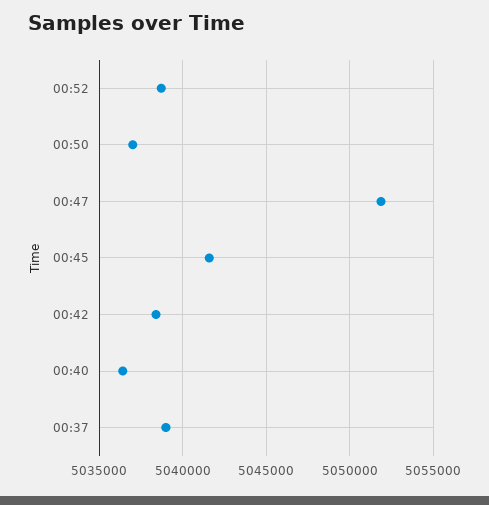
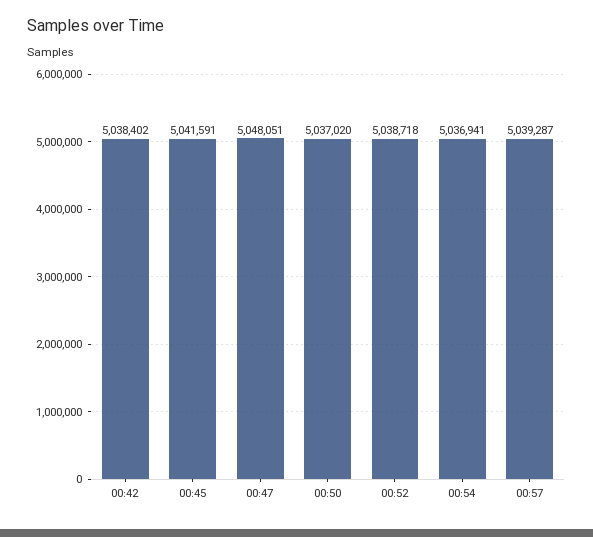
00:47: 5052000 -> 5048051
00:40: 5036500 -> none
00:37: 5039000 -> none
00:54: none -> 5036941
00:57: none -> 5039287

